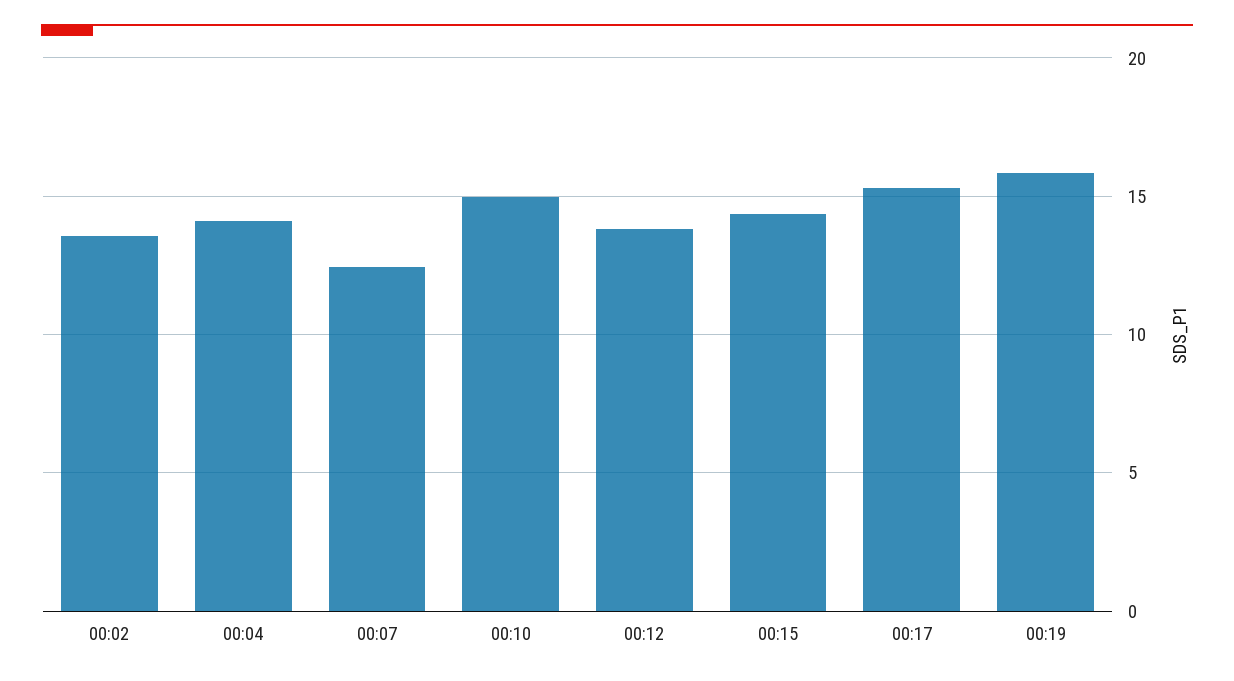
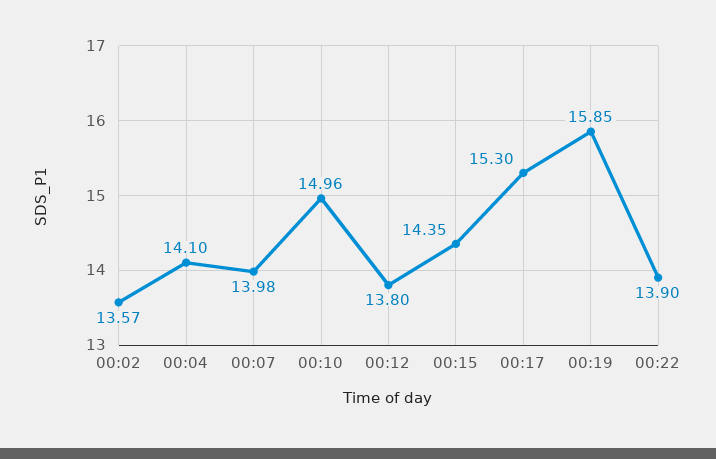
00:07: 12.5 -> 13.98
00:22: none -> 13.9

